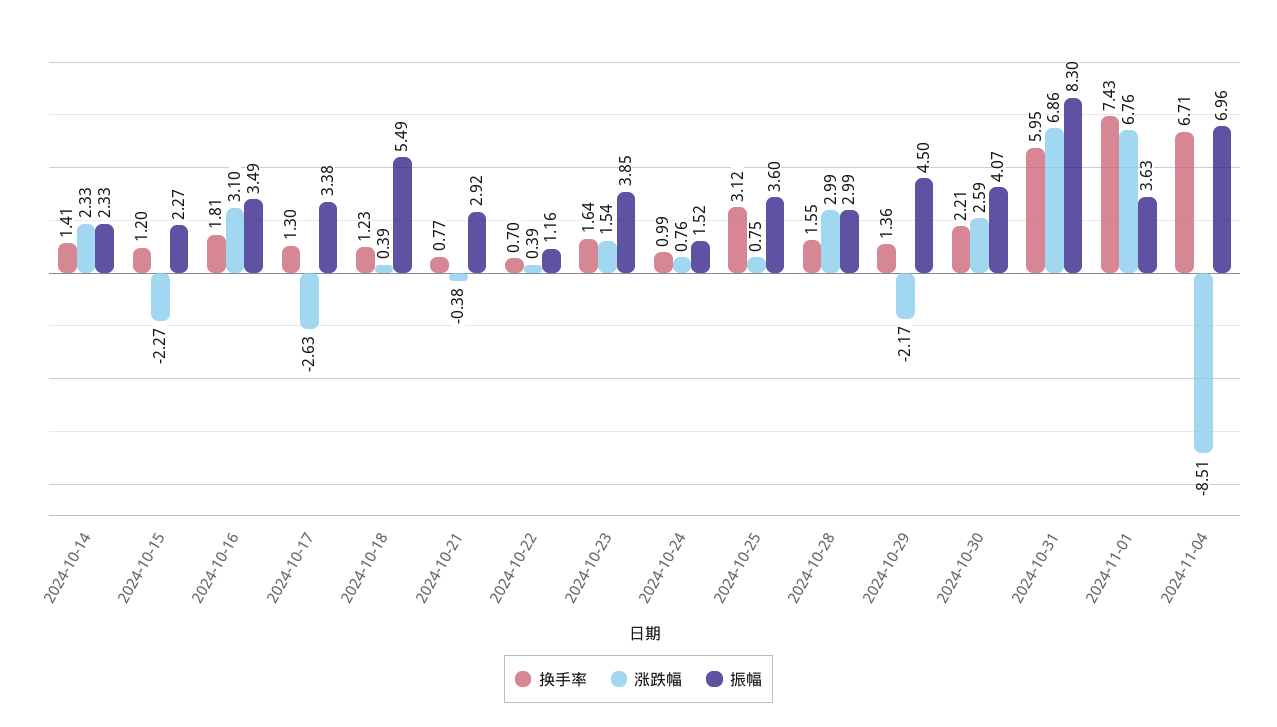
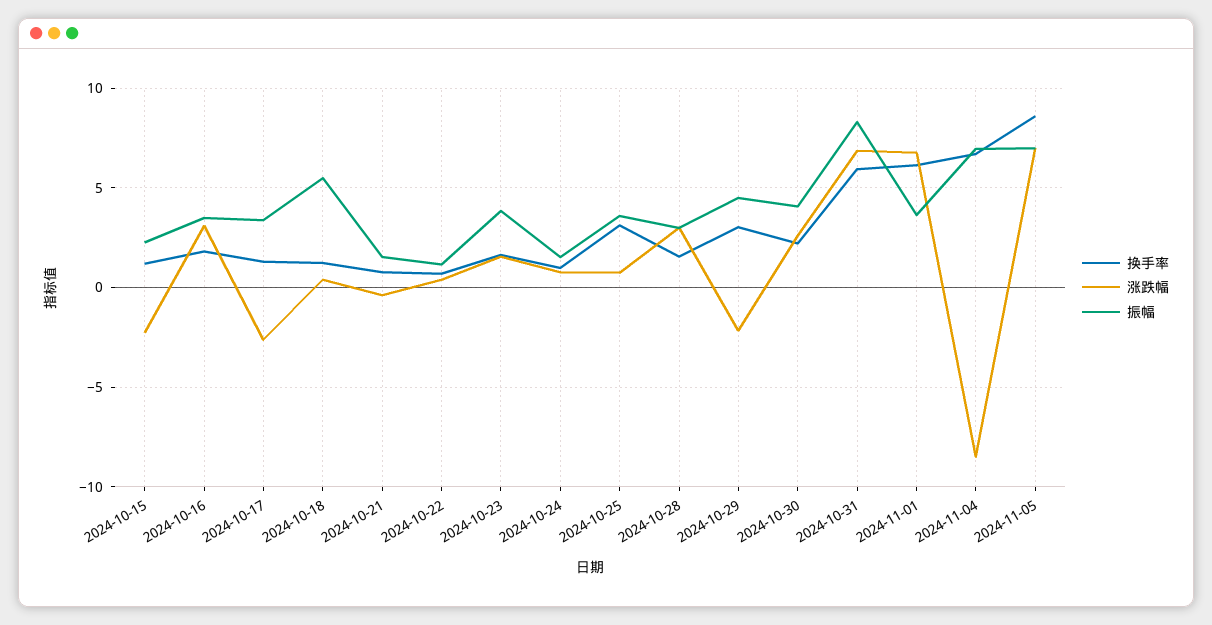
换手率, 2024-10-14: 1.41 -> none
涨跌幅, 2024-10-14: 2.33 -> none
振幅, 2024-10-14: 2.33 -> none
振幅, 2024-10-21: 2.92 -> 1.5
换手率, 2024-10-29: 1.36 -> 3
换手率, 2024-11-01: 7.43 -> 6
换手率, 2024-11-05: none -> 8.5
涨跌幅, 2024-11-05: none -> 7
振幅, 2024-11-05: none -> 7

